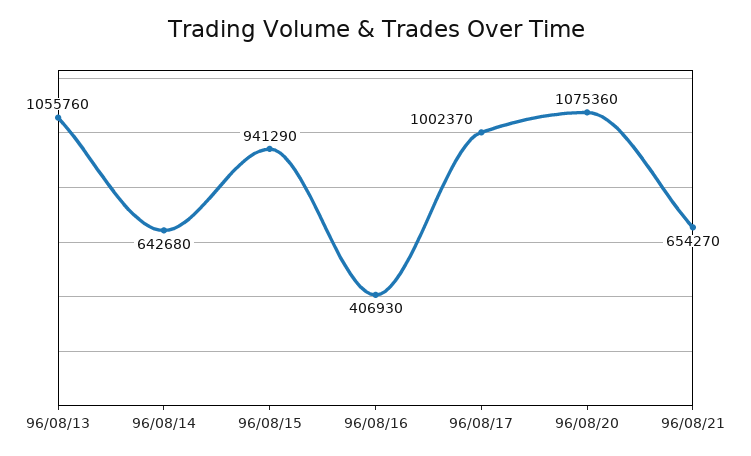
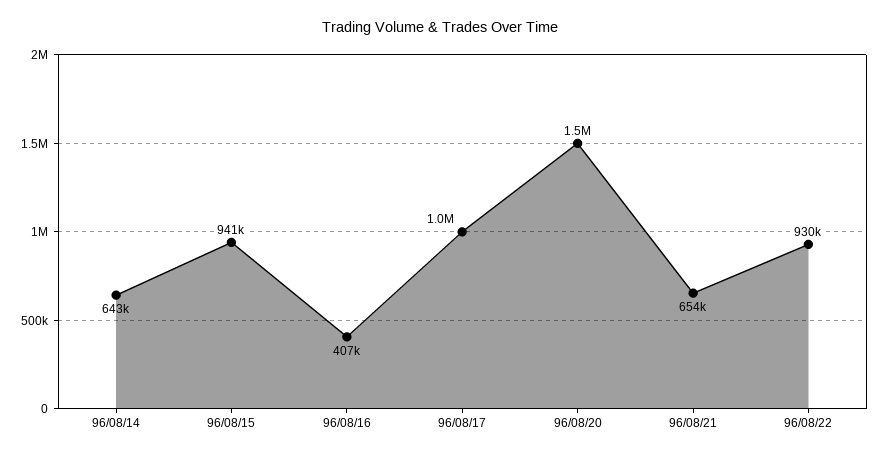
96/08/13: 1055760 -> none
96/08/20: 1075360 -> 1500000
96/08/22: none -> 930000

